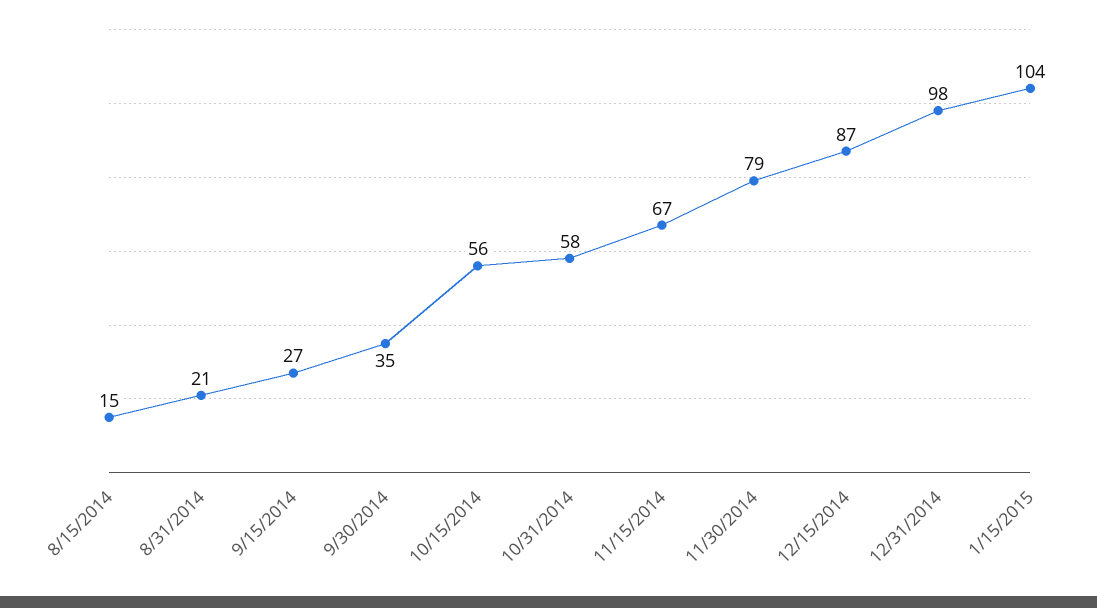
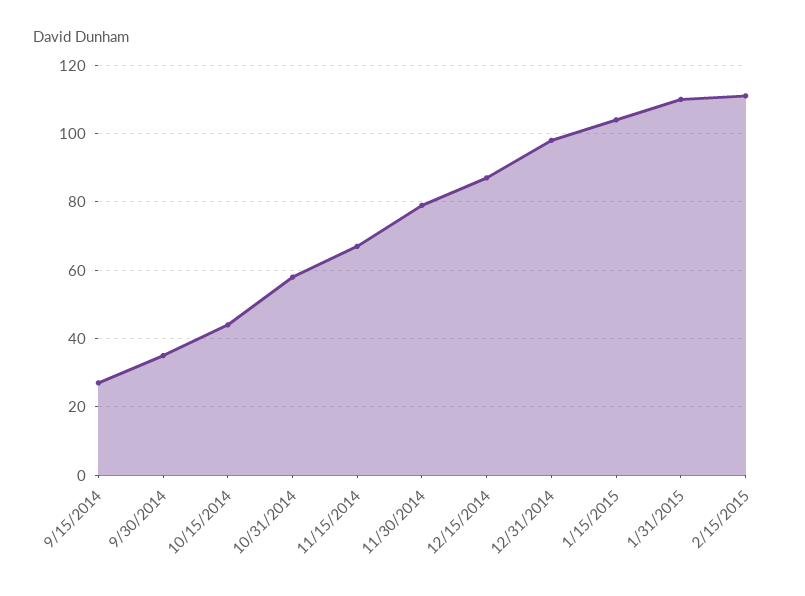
8/15/2014: 15 -> none
8/31/2014: 21 -> none
10/15/2014: 56 -> 45
1/31/2015: none -> 110
2/15/2015: none -> 110

